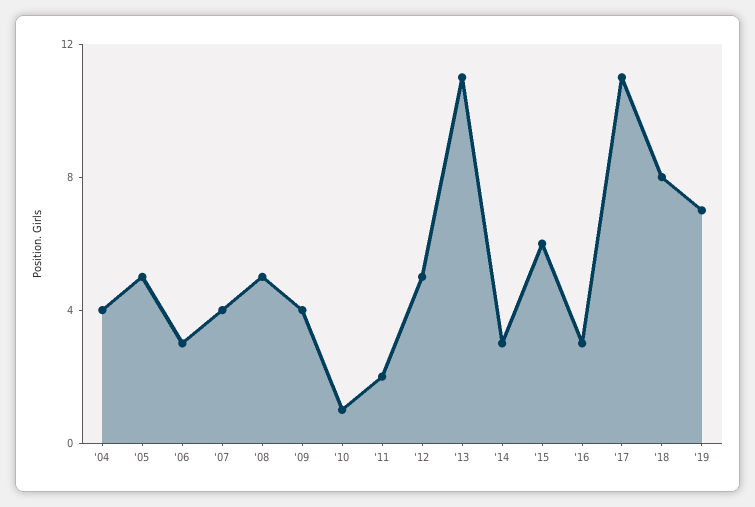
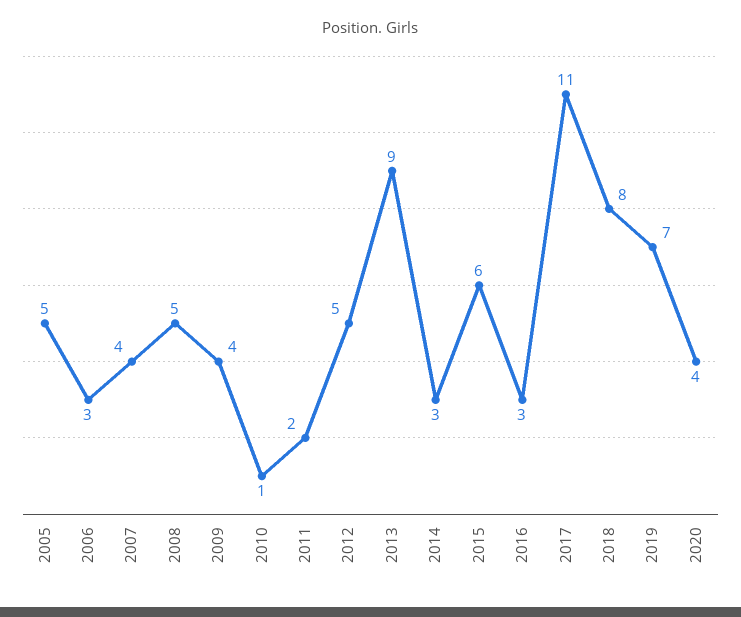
'04: 4 -> none
'13: 11 -> 9
2020: none -> 4

